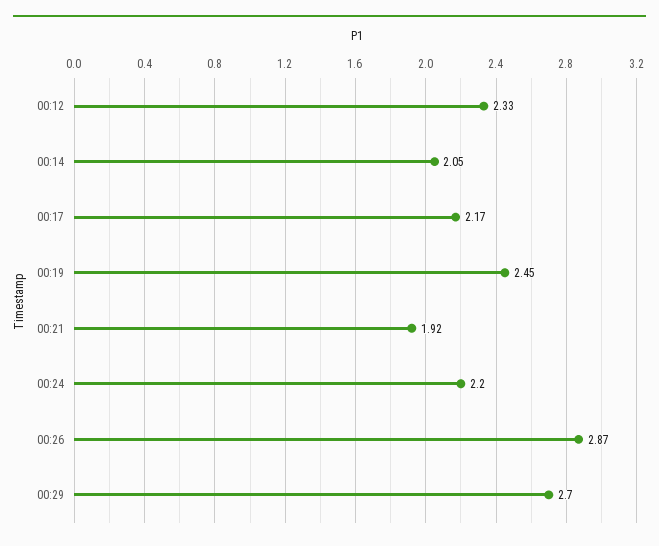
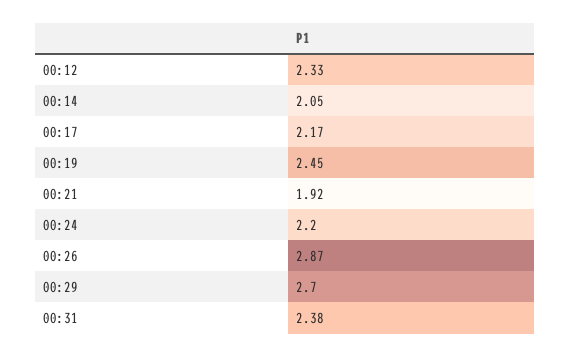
00:31: none -> 2.38

